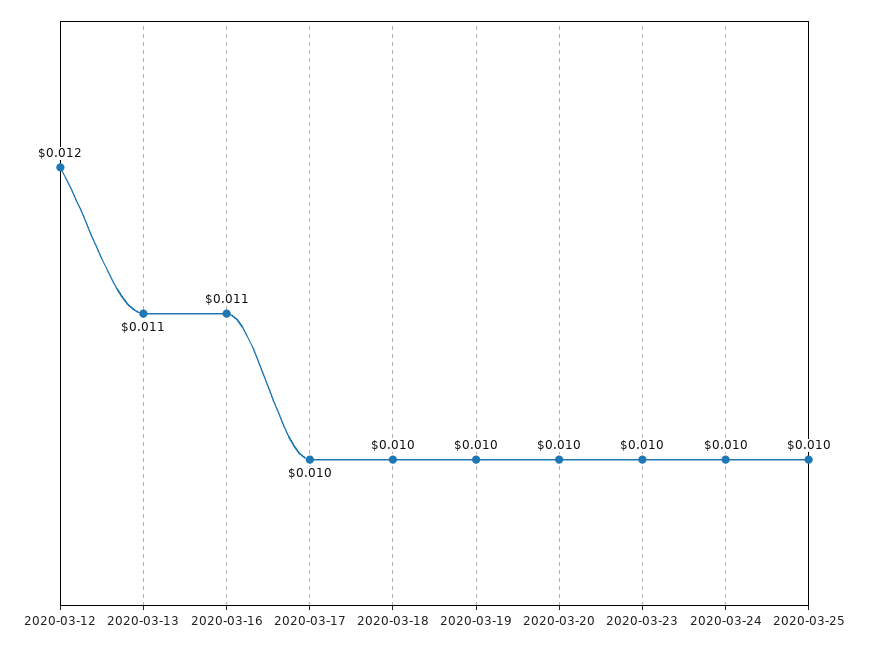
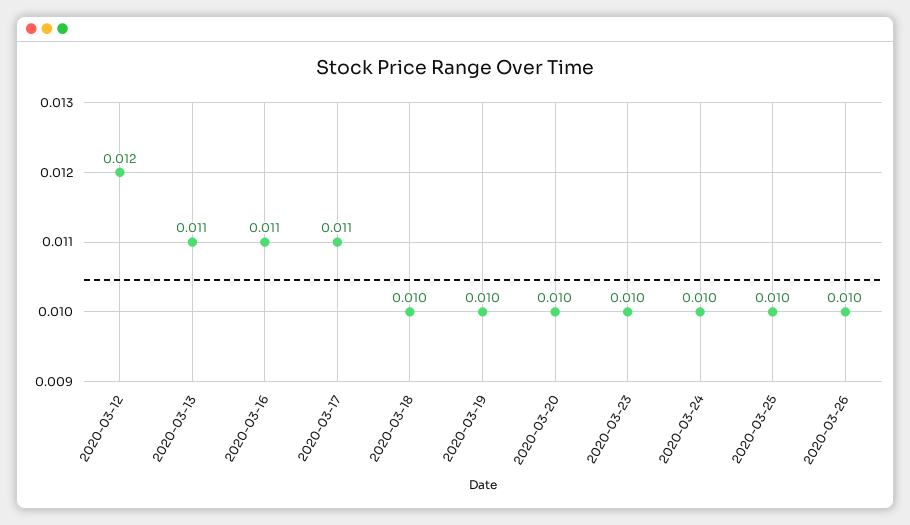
2020-03-17: 0.01 -> 0.011
2020-03-26: none -> 0.01

